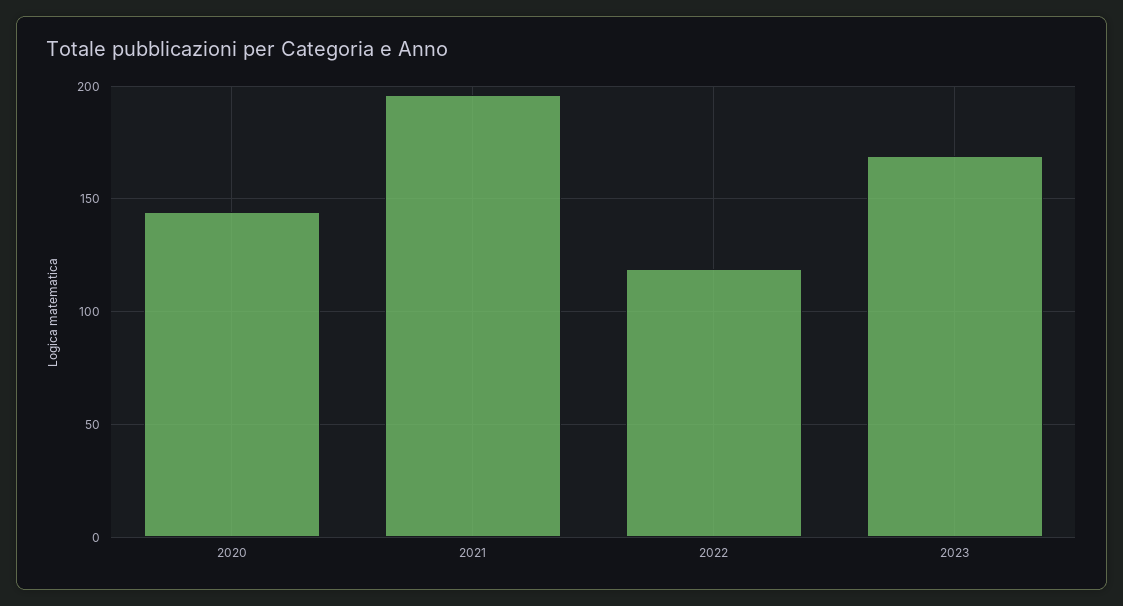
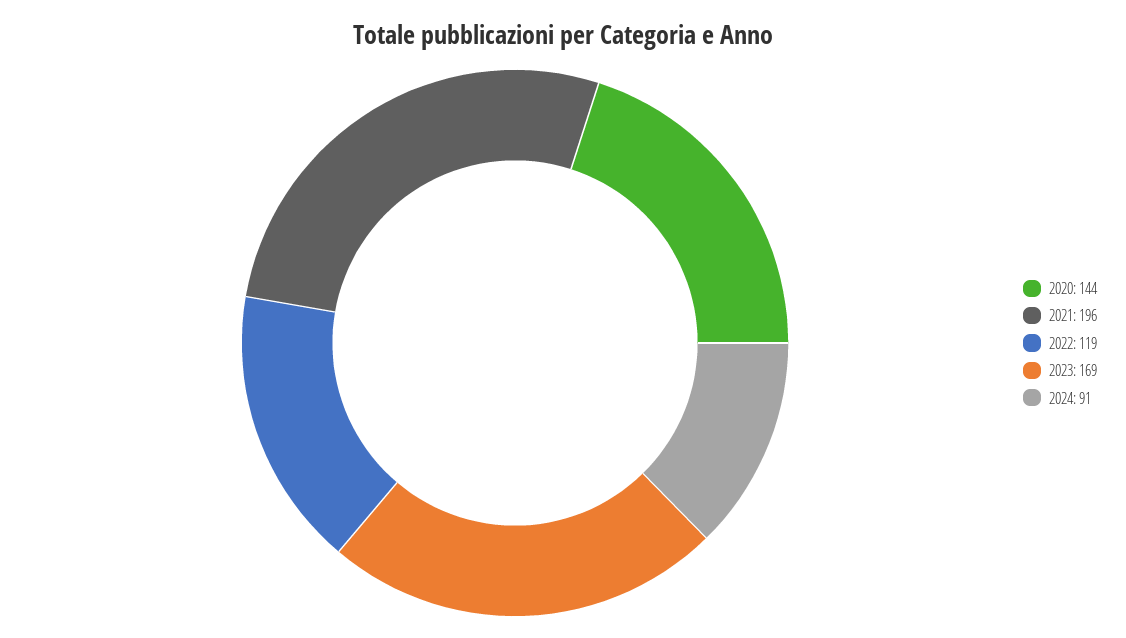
2024: none -> 91

